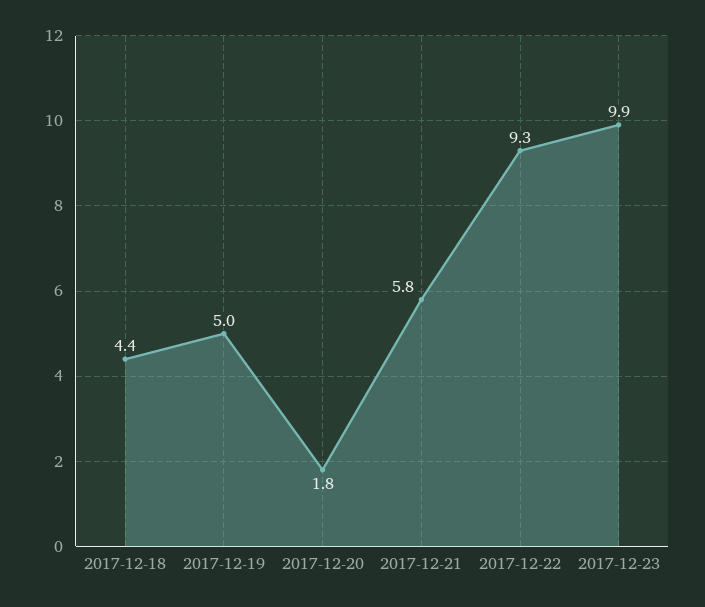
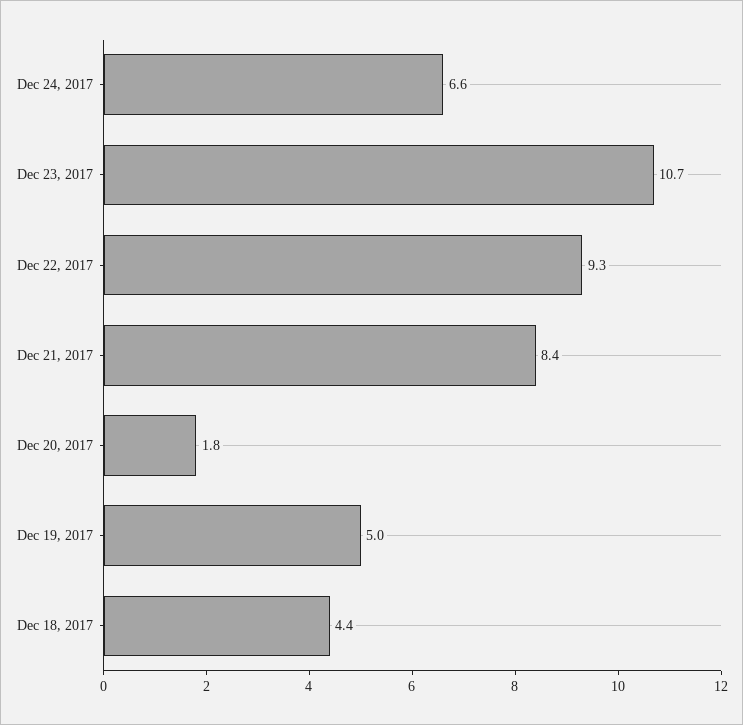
2017-12-21: 5.8 -> 8.4
2017-12-23: 9.9 -> 10.7
Dec 24, 2017: none -> 6.6

